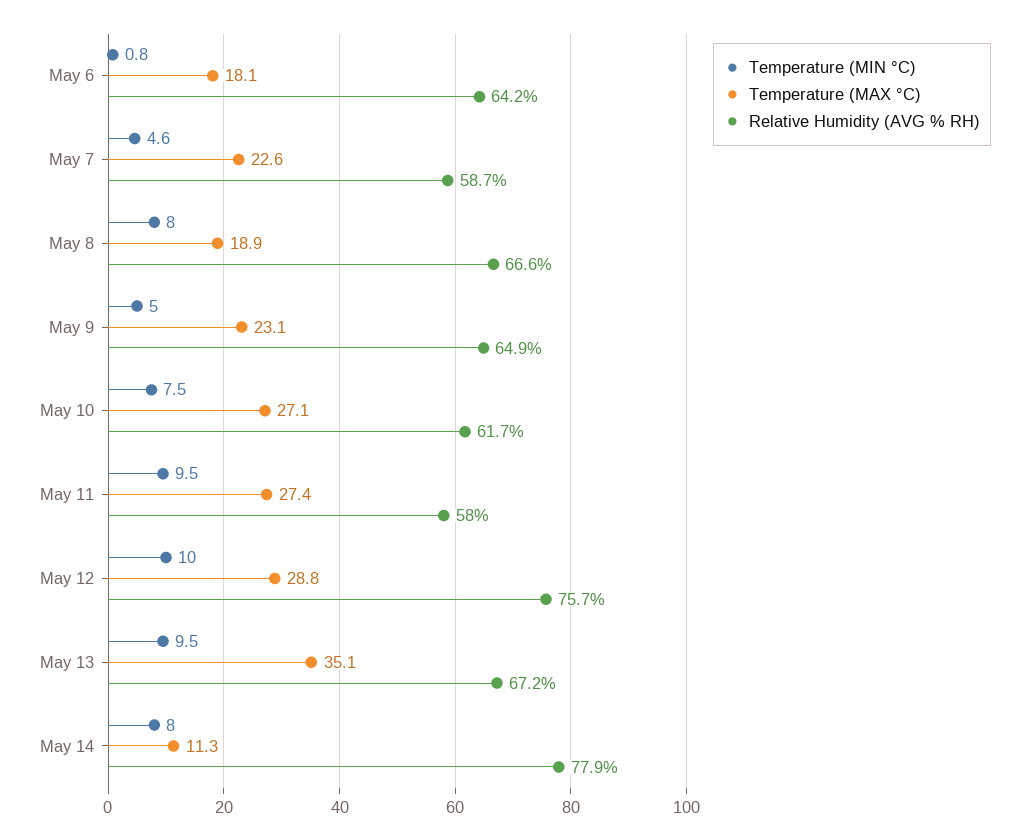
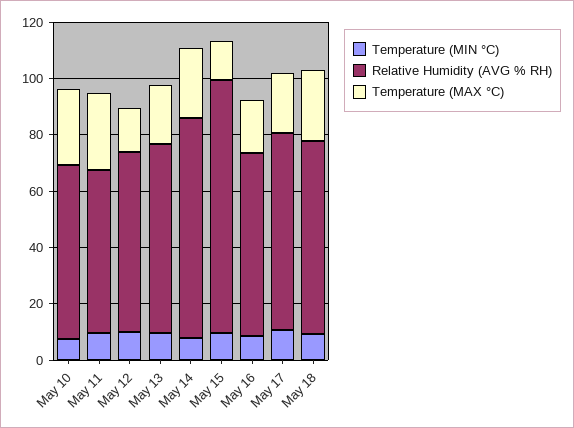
Temperature (MIN °C), May 6: 0.8 -> none
Temperature (MAX °C), May 6: 18.1 -> none
Relative Humidity (AVG % RH), May 6: 64.2 -> none
Temperature (MIN °C), May 7: 4.6 -> none
Temperature (MAX °C), May 7: 22.6 -> none
Relative Humidity (AVG % RH), May 7: 58.7 -> none
Temperature (MIN °C), May 8: 8 -> none
Temperature (MAX °C), May 8: 18.9 -> none
Relative Humidity (AVG % RH), May 8: 66.6 -> none
Temperature (MIN °C), May 9: 5 -> none
Temperature (MAX °C), May 9: 23.1 -> none
Relative Humidity (AVG % RH), May 9: 64.9 -> none
Temperature (MAX °C), May 12: 28.8 -> 15
Relative Humidity (AVG % RH), May 12: 75.7 -> 65
Temperature (MAX °C), May 13: 35.1 -> 20
Temperature (MAX °C), May 14: 11.3 -> 25
Temperature (MIN °C), May 15: none -> 10
Relative Humidity (AVG % RH), May 15: none -> 90
Temperature (MAX °C), May 15: none -> 15
Temperature (MIN °C), May 16: none -> 10
Relative Humidity (AVG % RH), May 16: none -> 65
Temperature (MAX °C), May 16: none -> 20
Temperature (MIN °C), May 17: none -> 10
Relative Humidity (AVG % RH), May 17: none -> 70
Temperature (MAX °C), May 17: none -> 20
Temperature (MIN °C), May 18: none -> 10
Relative Humidity (AVG % RH), May 18: none -> 70
Temperature (MAX °C), May 18: none -> 25

